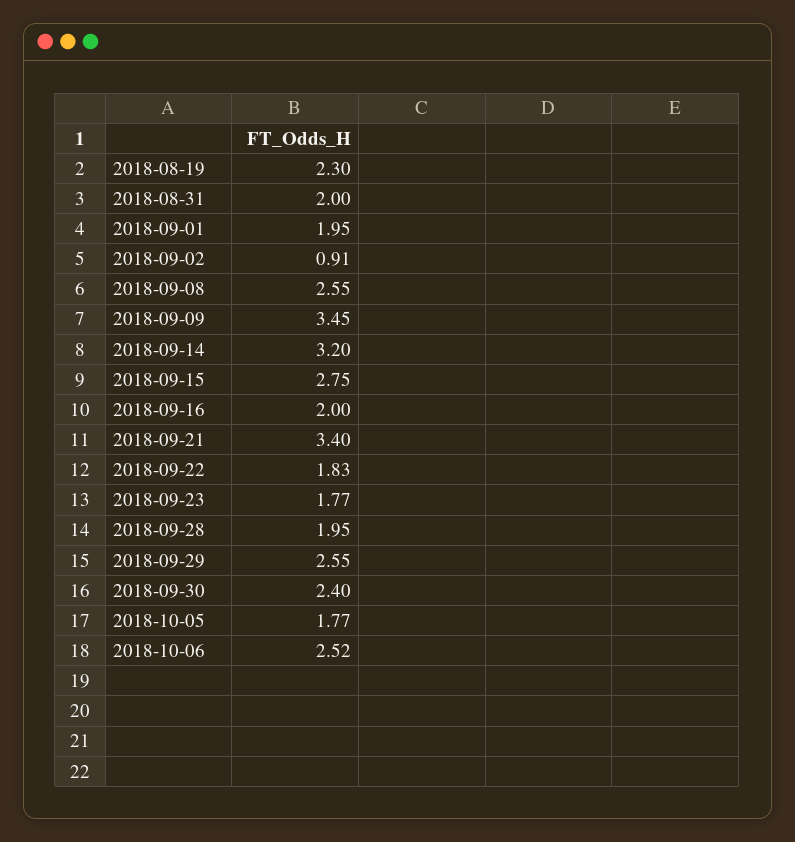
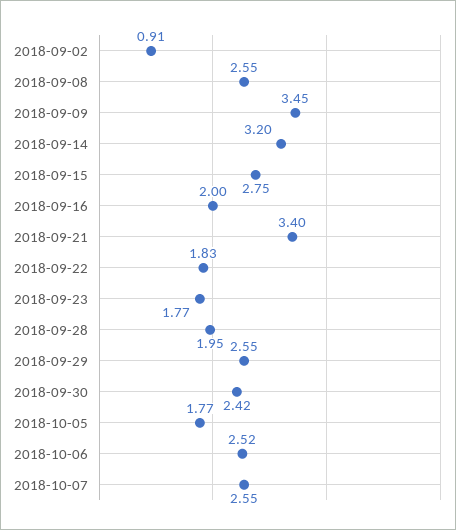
2018-08-19: 2.3 -> none
2018-08-31: 2 -> none
2018-09-01: 1.95 -> none
2018-09-30: 2.4 -> 2.42
2018-10-07: none -> 2.55

